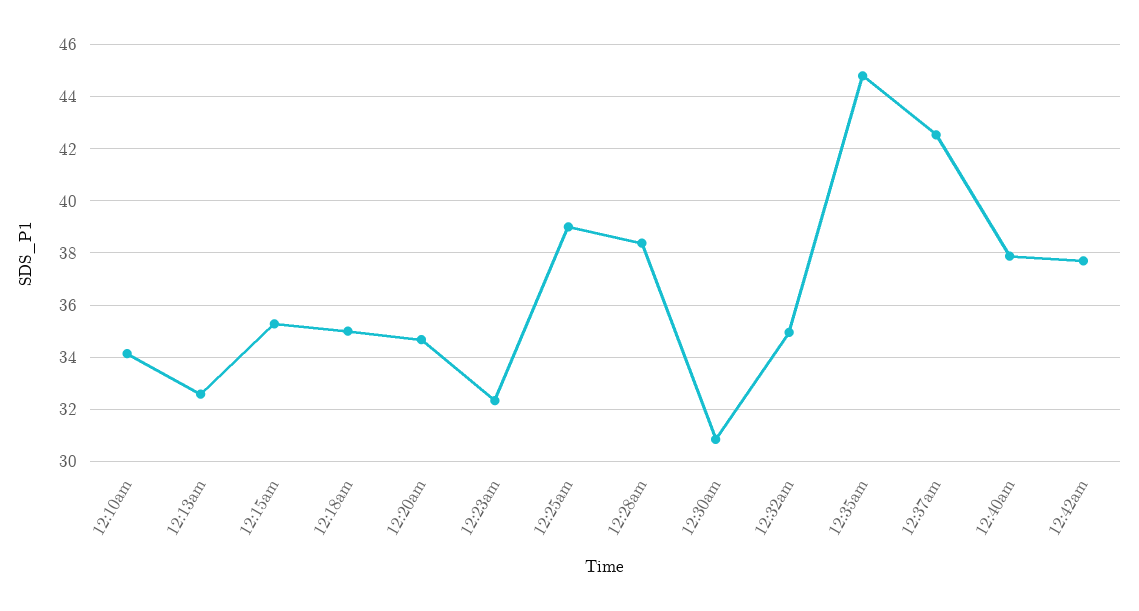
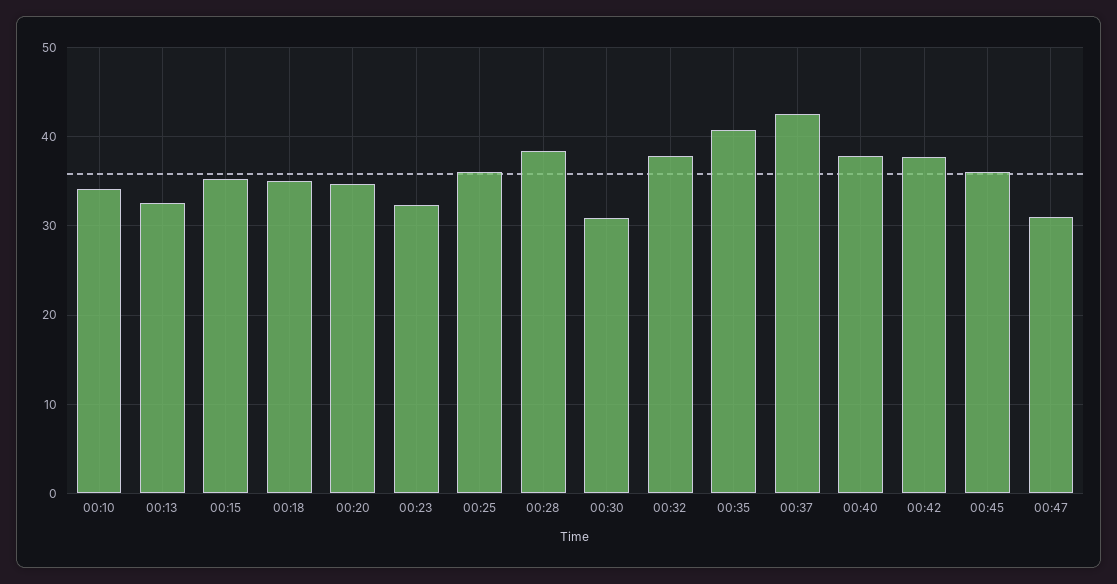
12:25am: 39 -> 36
12:32am: 35 -> 38
12:35am: 44.75 -> 41
00:45: none -> 36
00:47: none -> 31

